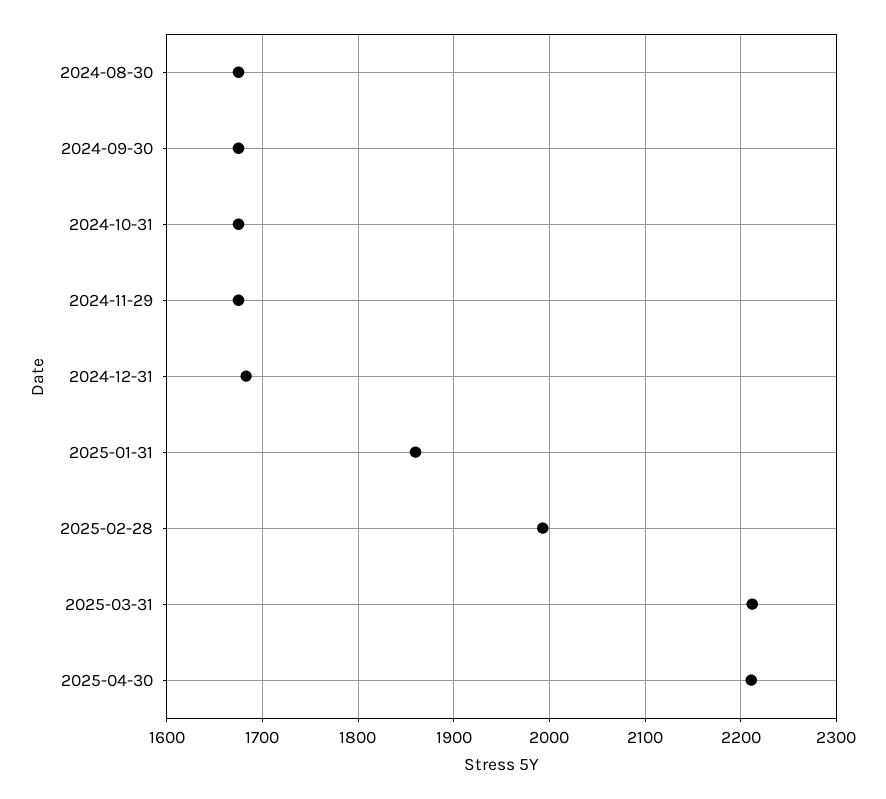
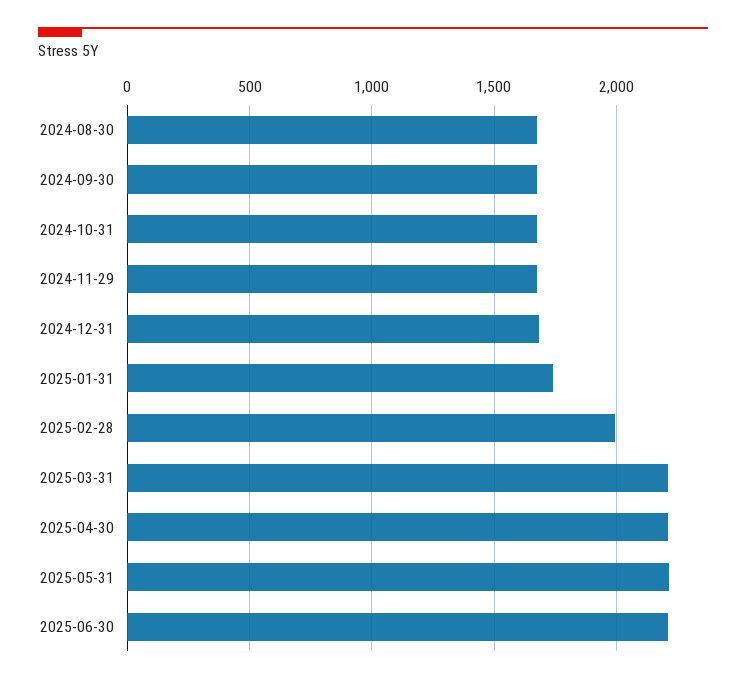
2025-01-31: 1860 -> 1750
2025-05-31: none -> 2200
2025-06-30: none -> 2200

